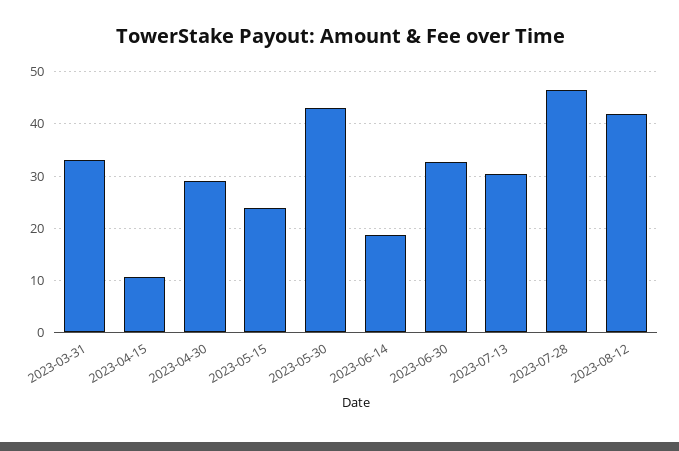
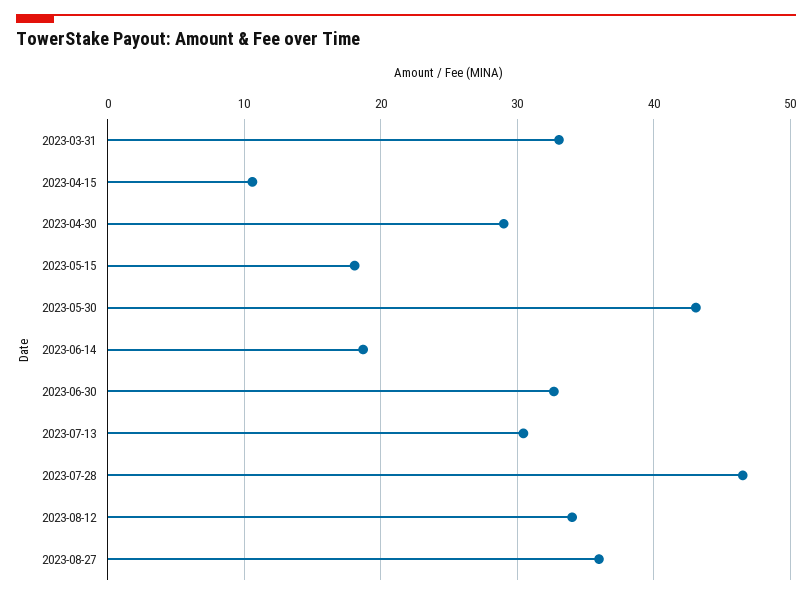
2023-05-15: 24 -> 18
2023-08-12: 42 -> 34
2023-08-27: none -> 36

